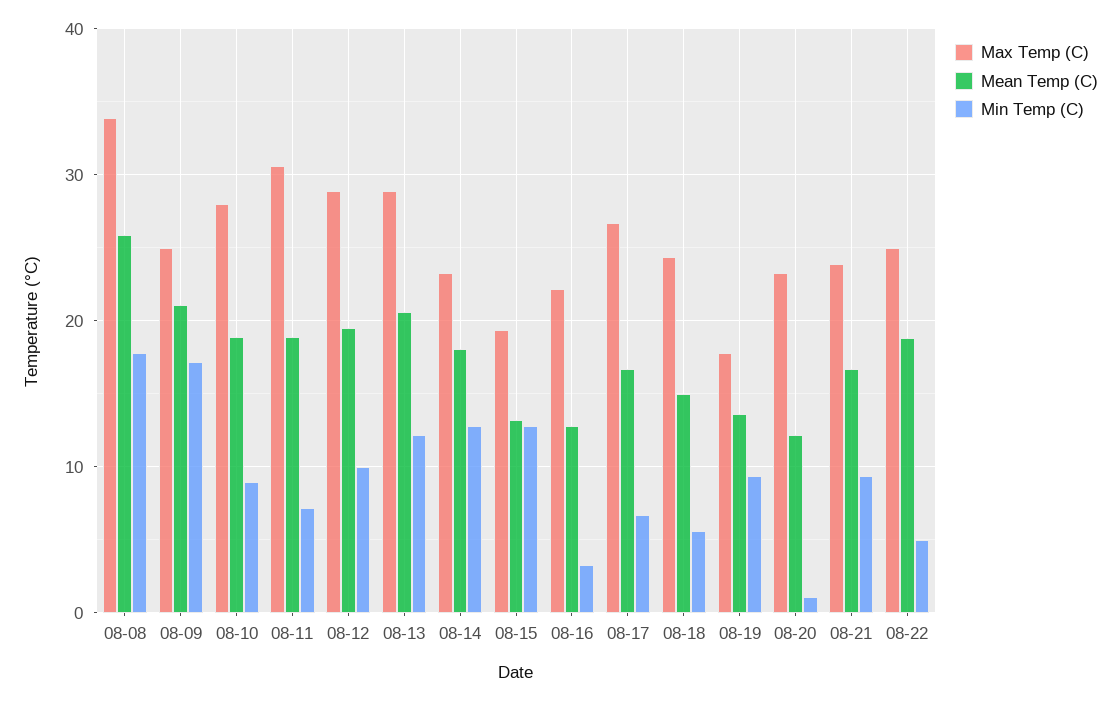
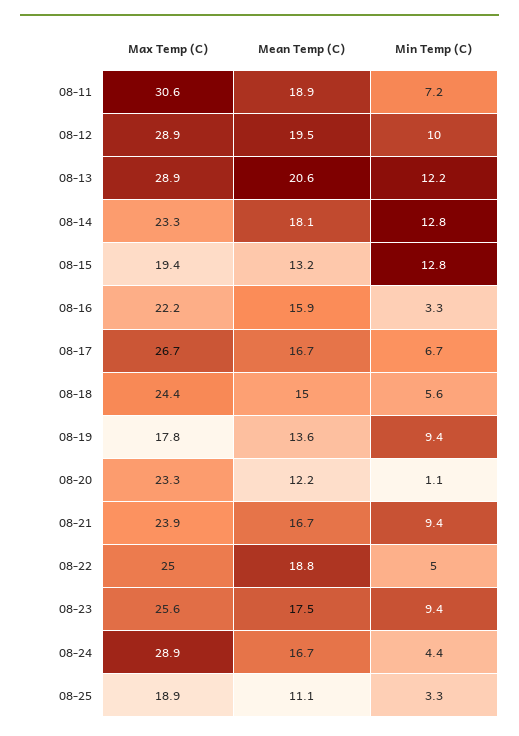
Max Temp (C), 08-08: 34 -> none
Mean Temp (C), 08-08: 26 -> none
Min Temp (C), 08-08: 18 -> none
Max Temp (C), 08-09: 25 -> none
Mean Temp (C), 08-09: 21 -> none
Min Temp (C), 08-09: 17 -> none
Max Temp (C), 08-10: 28 -> none
Mean Temp (C), 08-10: 19 -> none
Min Temp (C), 08-10: 9 -> none
Mean Temp (C), 08-16: 13 -> 15.9
Max Temp (C), 08-23: none -> 25.6
Mean Temp (C), 08-23: none -> 17.5
Min Temp (C), 08-23: none -> 9.4
Max Temp (C), 08-24: none -> 28.9
Mean Temp (C), 08-24: none -> 16.7
Min Temp (C), 08-24: none -> 4.4
Max Temp (C), 08-25: none -> 18.9
Mean Temp (C), 08-25: none -> 11.1
Min Temp (C), 08-25: none -> 3.3

